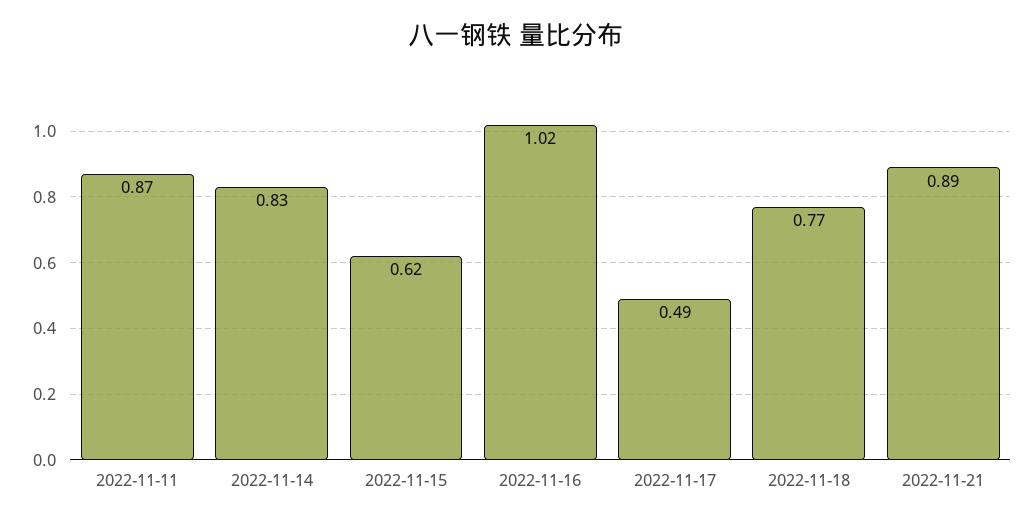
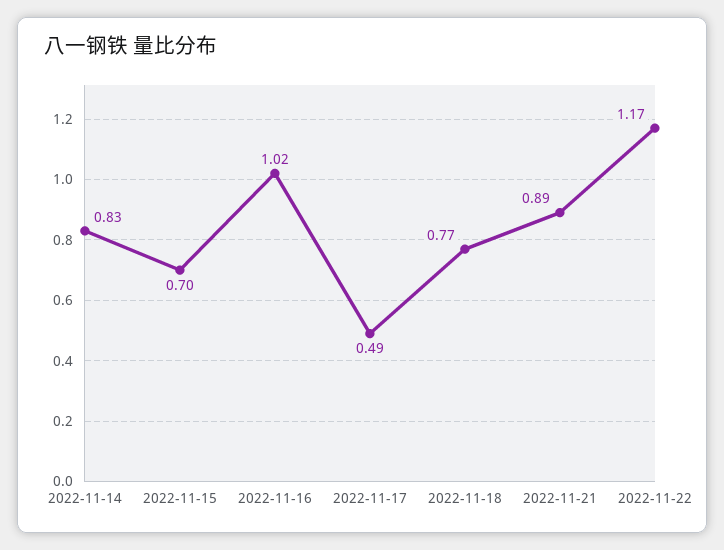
2022-11-11: 0.87 -> none
2022-11-15: 0.62 -> 0.7
2022-11-22: none -> 1.17

